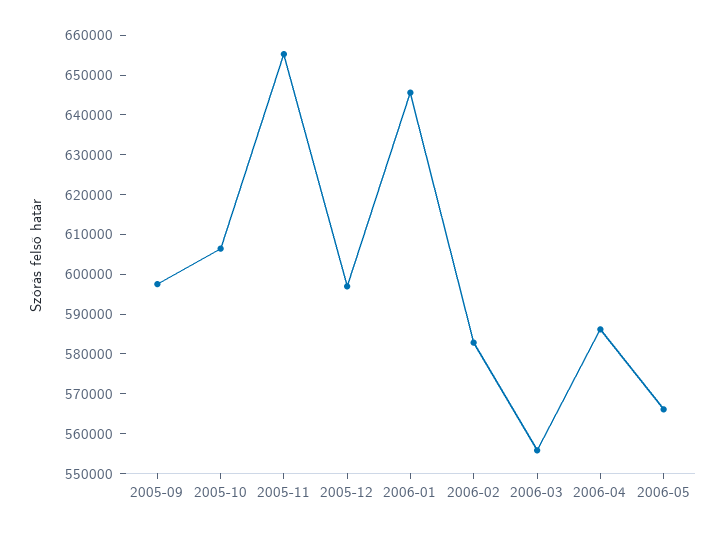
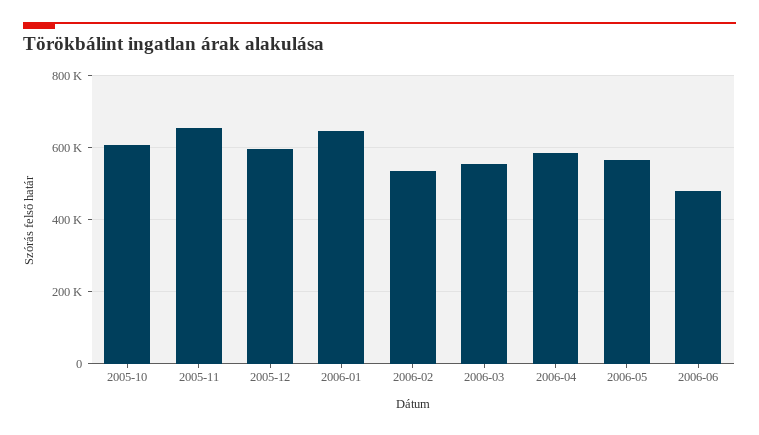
2005-09: 597500 -> none
2006-02: 582500 -> 540000
2006-06: none -> 480000

